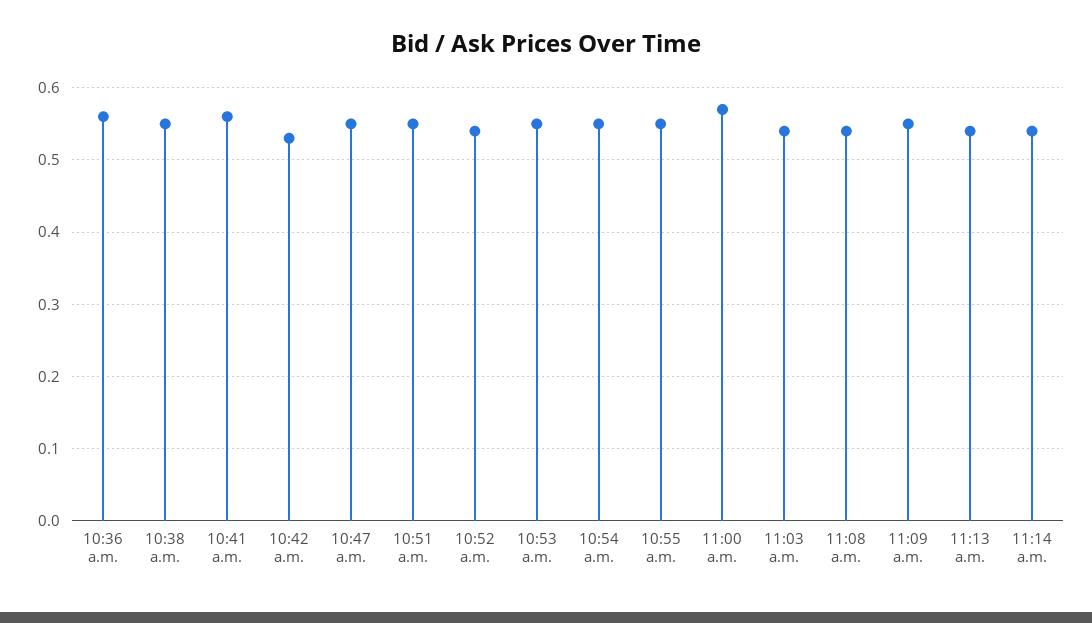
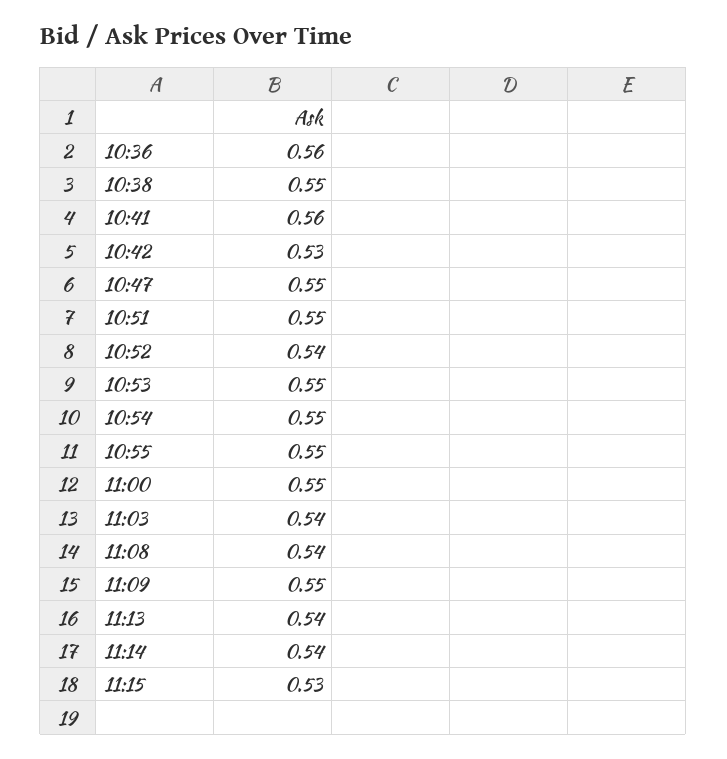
11:00 a.m.: 0.57 -> 0.55
11:15: none -> 0.53

